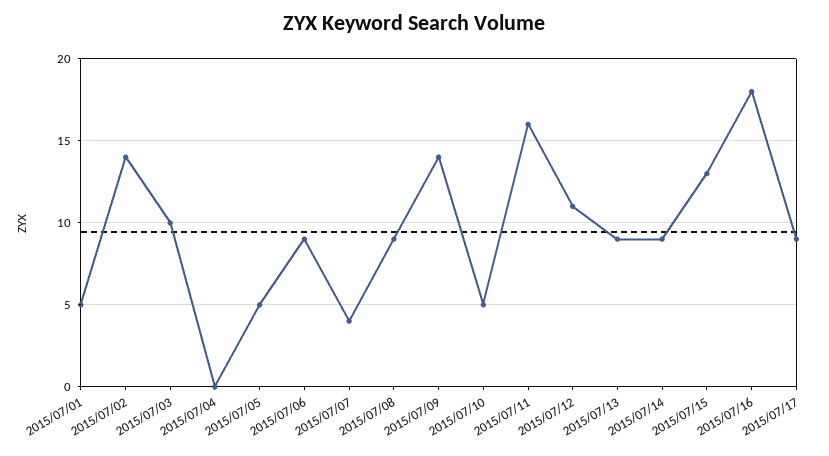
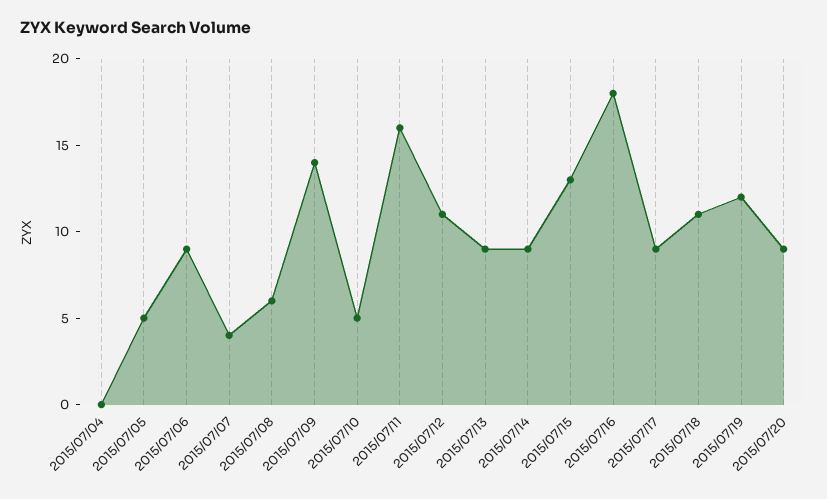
2015/07/01: 5 -> none
2015/07/02: 14 -> none
2015/07/03: 10 -> none
2015/07/08: 9 -> 6
2015/07/18: none -> 11
2015/07/19: none -> 12
2015/07/20: none -> 9

